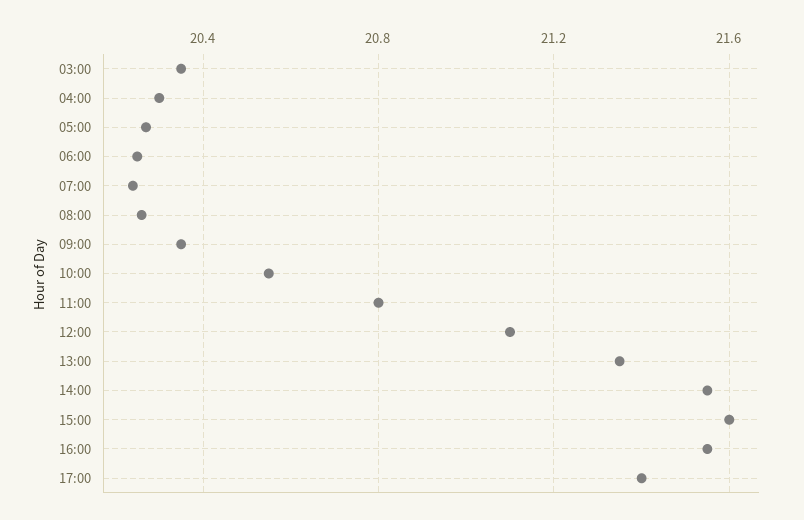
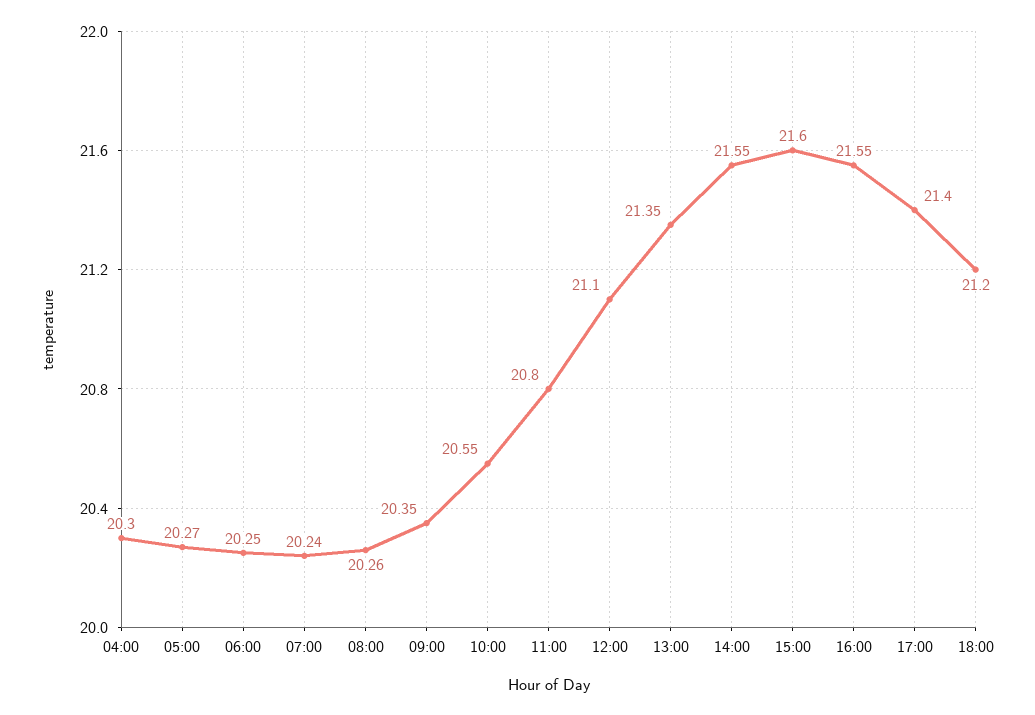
03:00: 20.35 -> none
18:00: none -> 21.2

